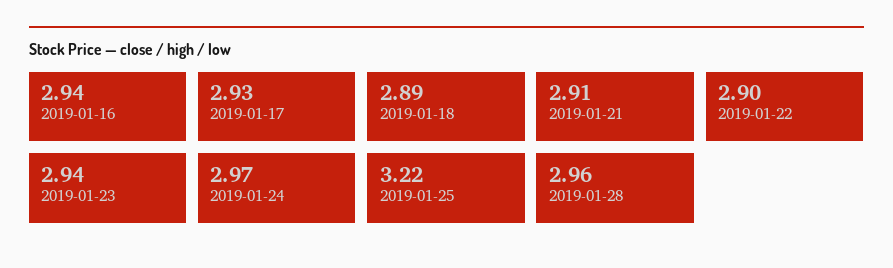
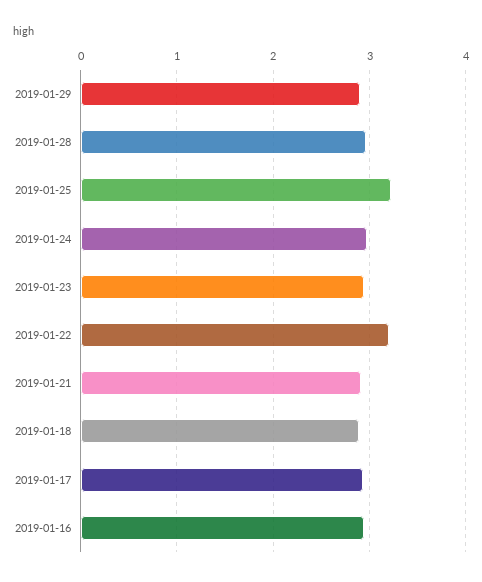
2019-01-22: 2.9 -> 3.2
2019-01-29: none -> 2.9

